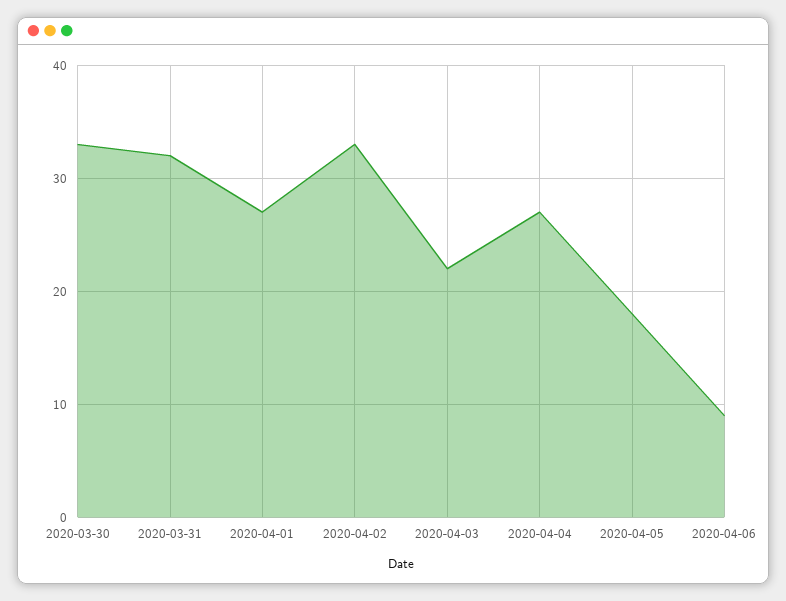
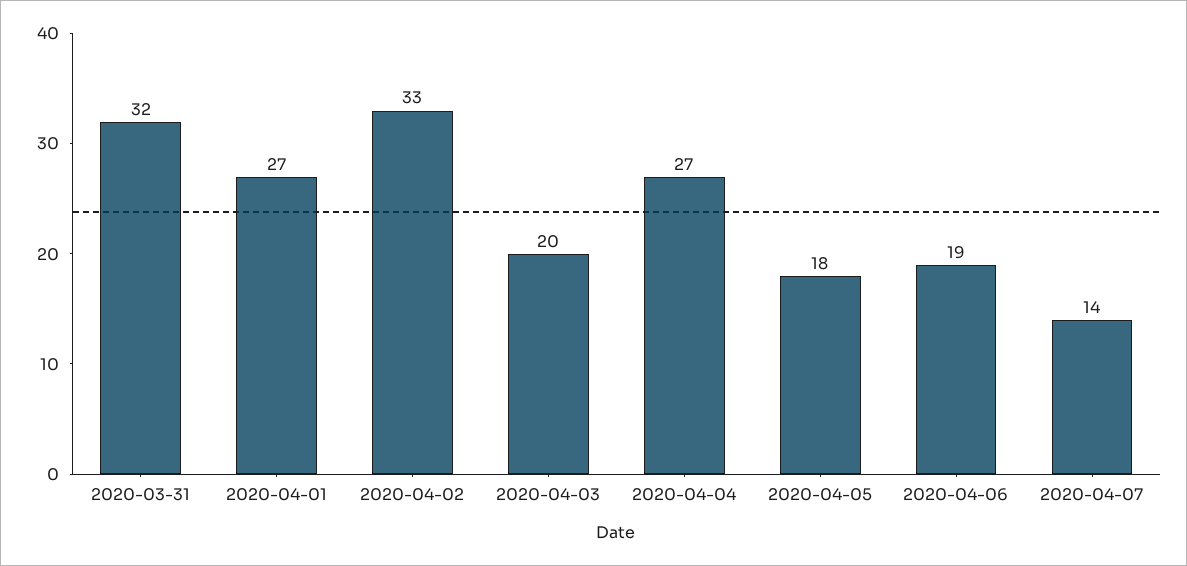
2020-03-30: 33 -> none
2020-04-03: 22 -> 20
2020-04-06: 9 -> 19
2020-04-07: none -> 14

